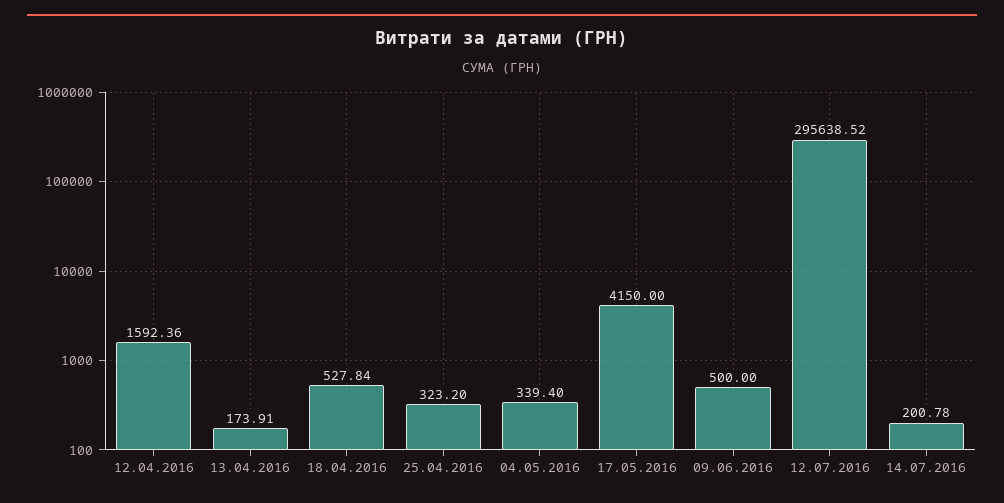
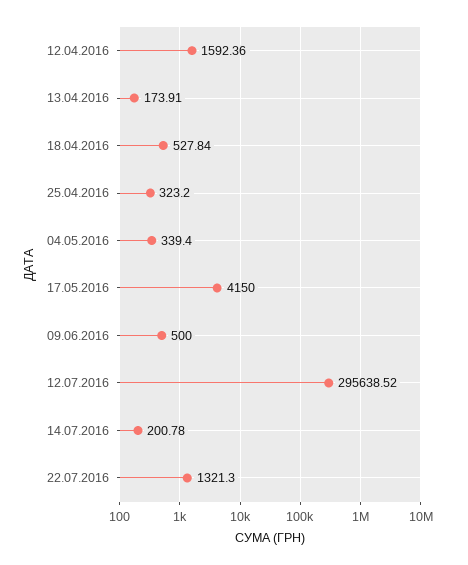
22.07.2016: none -> 1321.3

